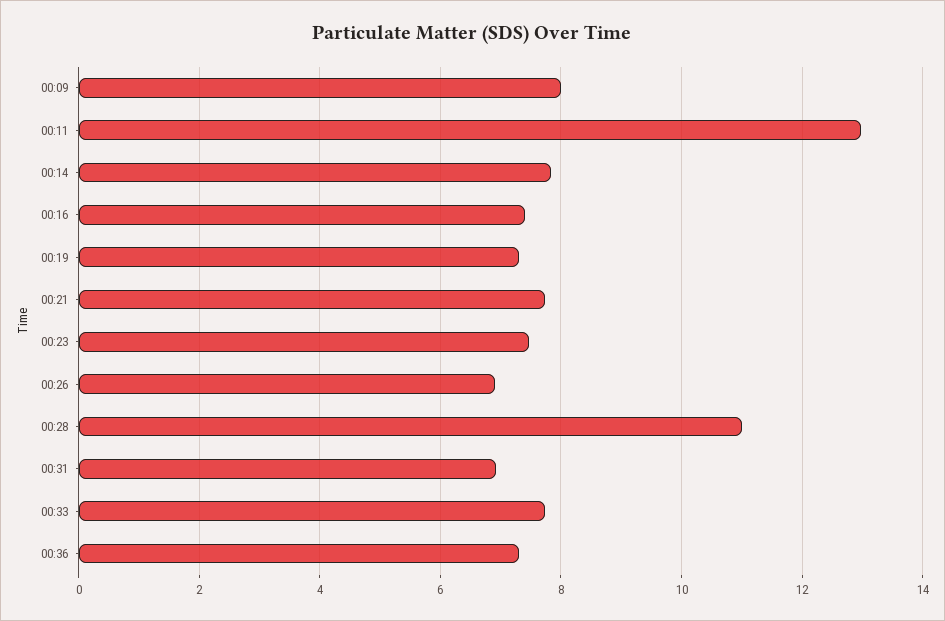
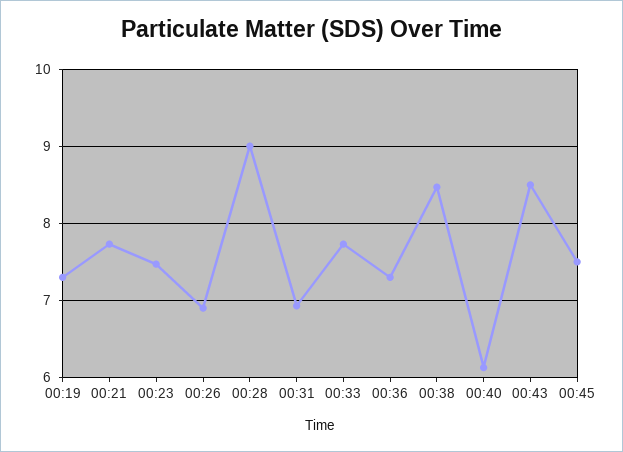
00:09: 8 -> none
00:11: 13 -> none
00:14: 7.8 -> none
00:16: 7.4 -> none
00:28: 11 -> 9
00:38: none -> 8.5
00:40: none -> 6.1
00:43: none -> 8.5
00:45: none -> 7.5

